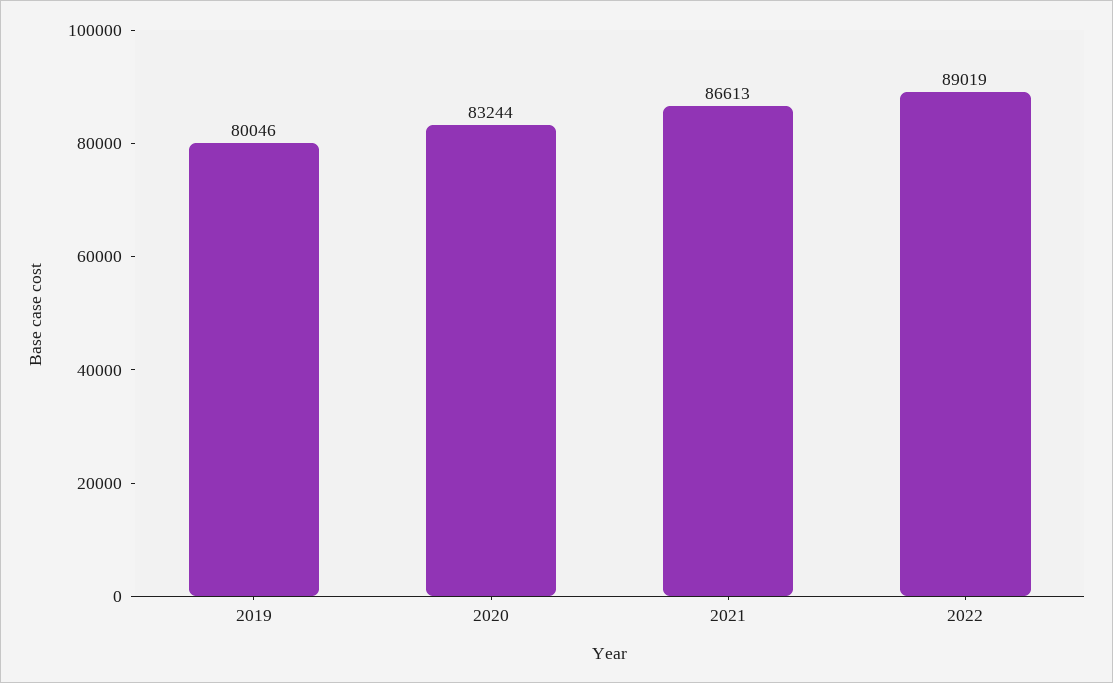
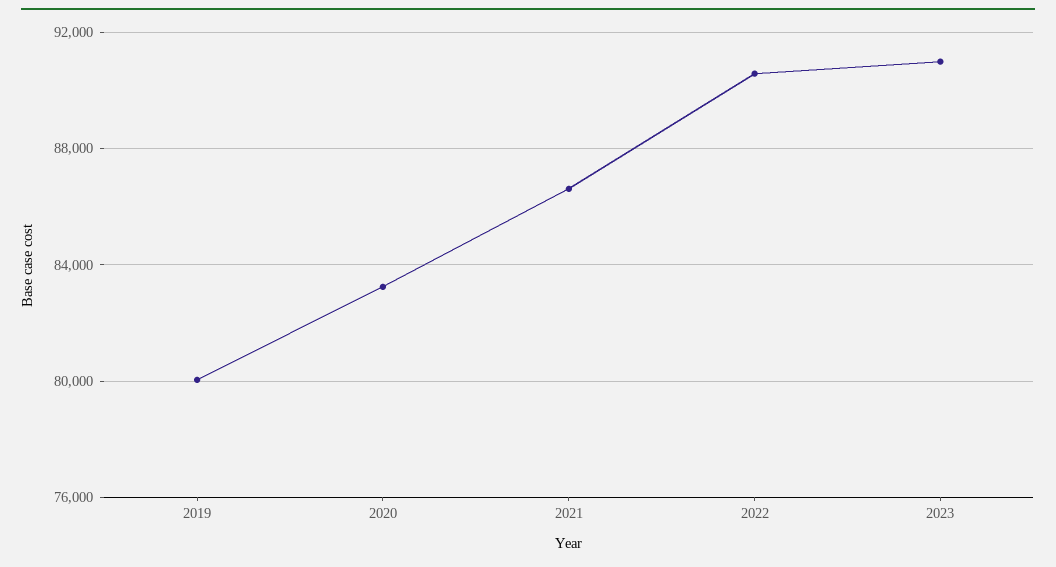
2022: 89019 -> 90500
2023: none -> 91000

